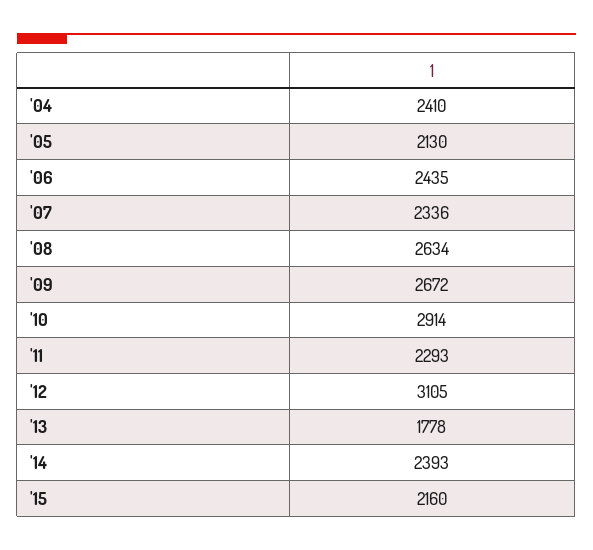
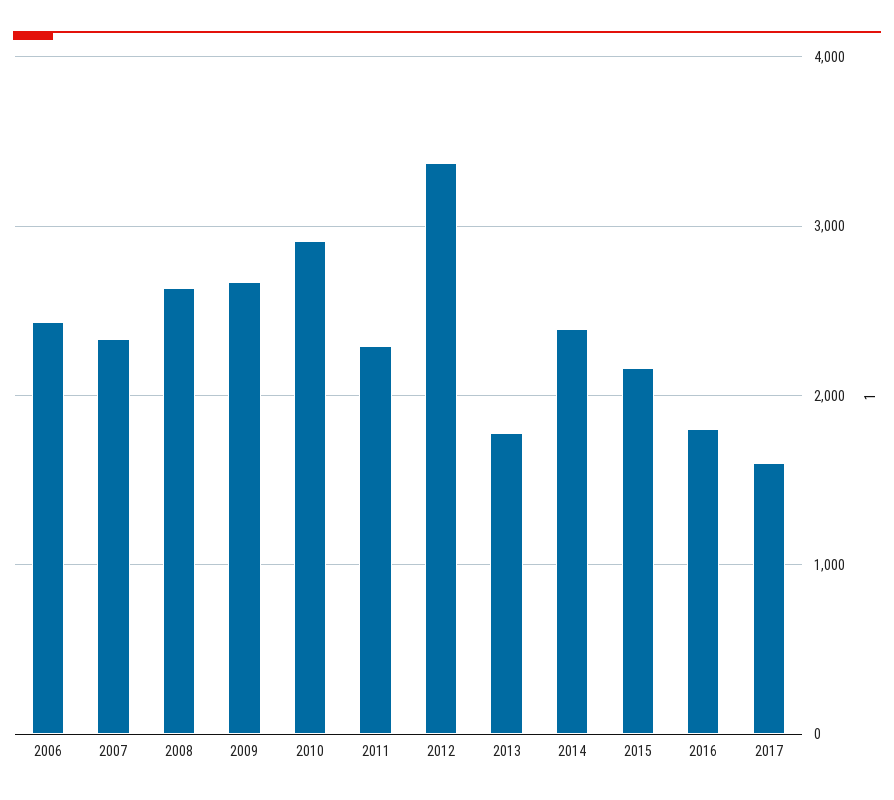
'04: 2410 -> none
'05: 2130 -> none
'12: 3105 -> 3400
2016: none -> 1800
2017: none -> 1600

